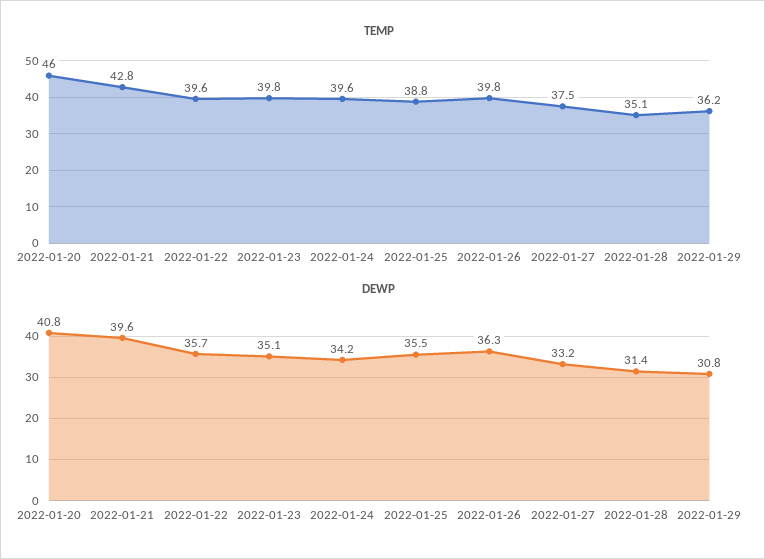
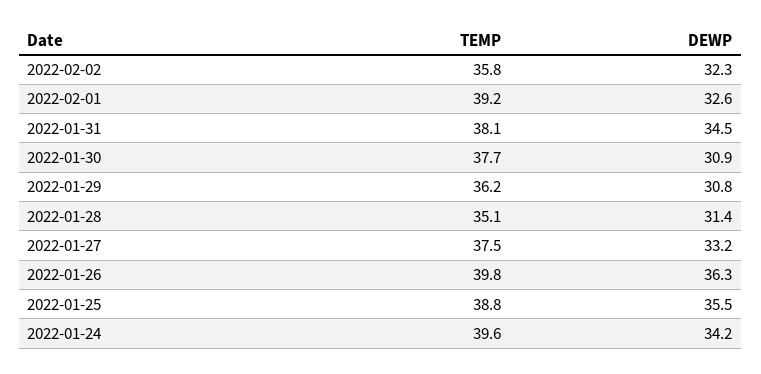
TEMP, 2022-01-20: 46 -> none
TEMP, 2022-01-21: 42.8 -> none
TEMP, 2022-01-22: 39.6 -> none
TEMP, 2022-01-23: 39.8 -> none
DEWP, 2022-01-20: 40.8 -> none
DEWP, 2022-01-21: 39.6 -> none
DEWP, 2022-01-22: 35.7 -> none
DEWP, 2022-01-23: 35.1 -> none
TEMP, 2022-02-02: none -> 35.8
DEWP, 2022-02-02: none -> 32.3
TEMP, 2022-02-01: none -> 39.2
DEWP, 2022-02-01: none -> 32.6
TEMP, 2022-01-31: none -> 38.1
DEWP, 2022-01-31: none -> 34.5
TEMP, 2022-01-30: none -> 37.7
DEWP, 2022-01-30: none -> 30.9

